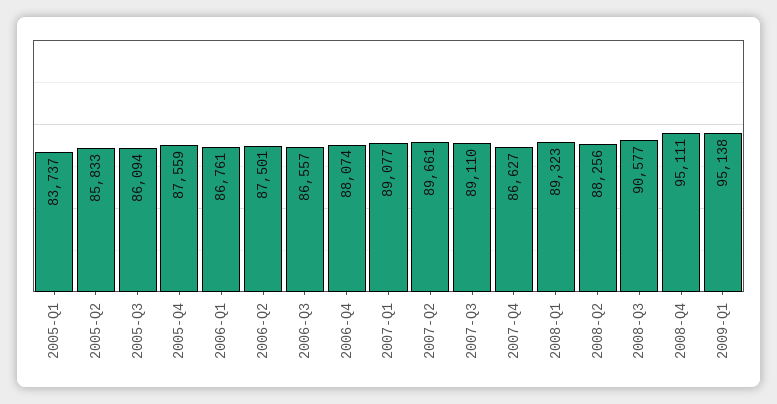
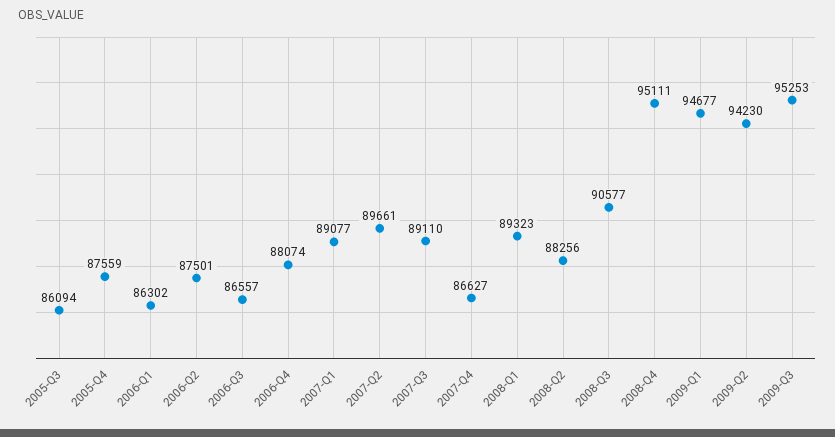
2005-Q1: 83737 -> none
2005-Q2: 85833 -> none
2006-Q1: 86761 -> 86302
2009-Q1: 95138 -> 94677
2009-Q2: none -> 94230
2009-Q3: none -> 95253

